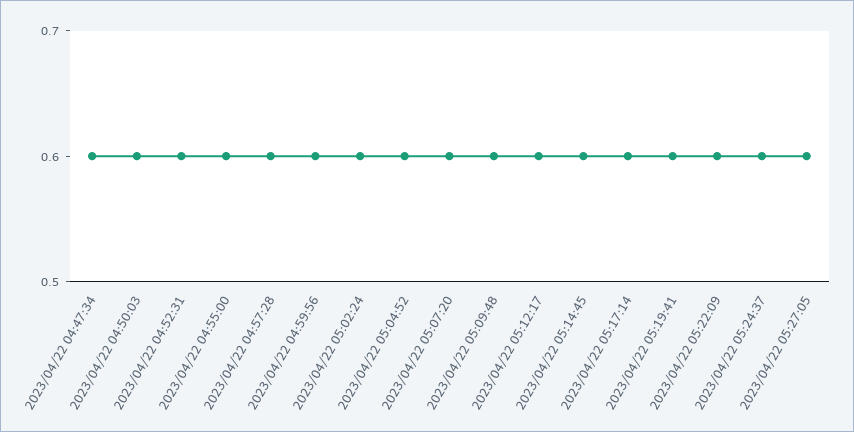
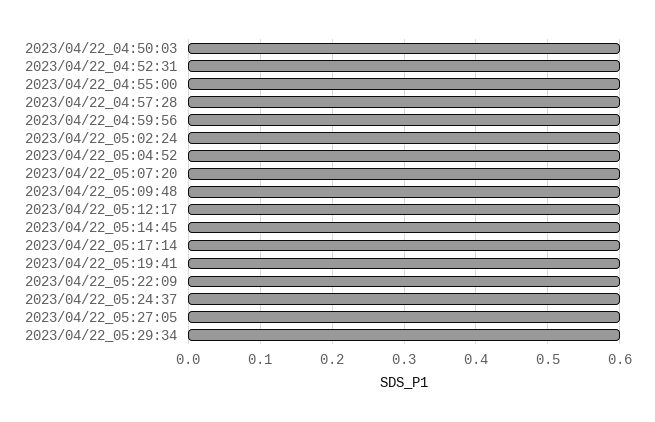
2023/04/22 04:47:34: 0.6 -> none
2023/04/22_05:29:34: none -> 0.6

